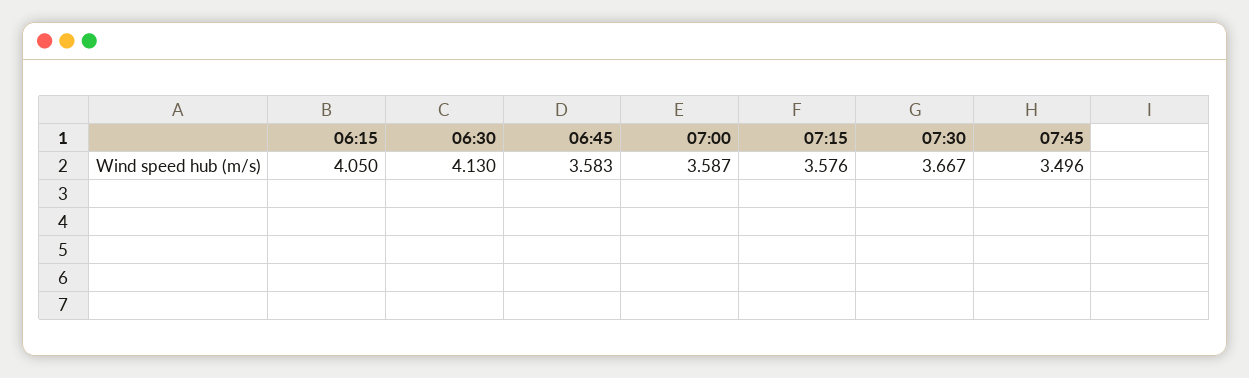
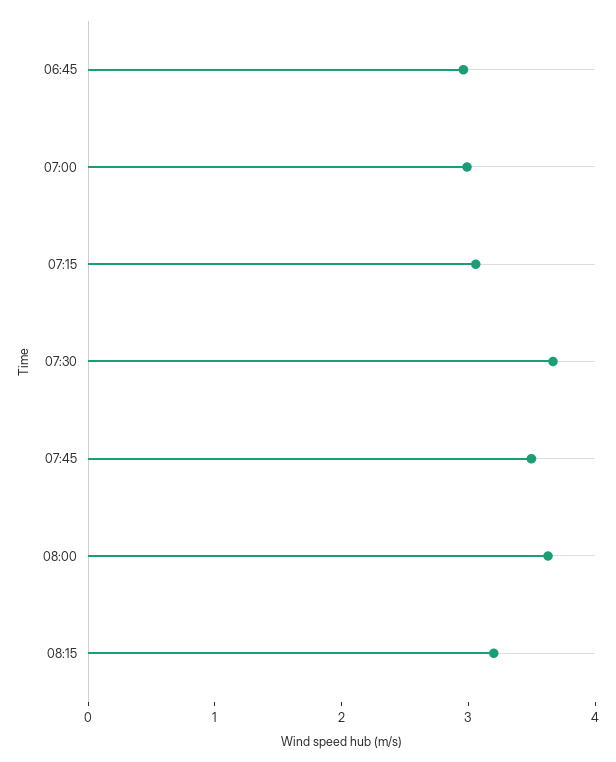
06:15: 4.05 -> none
06:30: 4.13 -> none
06:45: 3.583 -> 3
07:00: 3.587 -> 3
07:15: 3.576 -> 3
08:00: none -> 3.6
08:15: none -> 3.2

